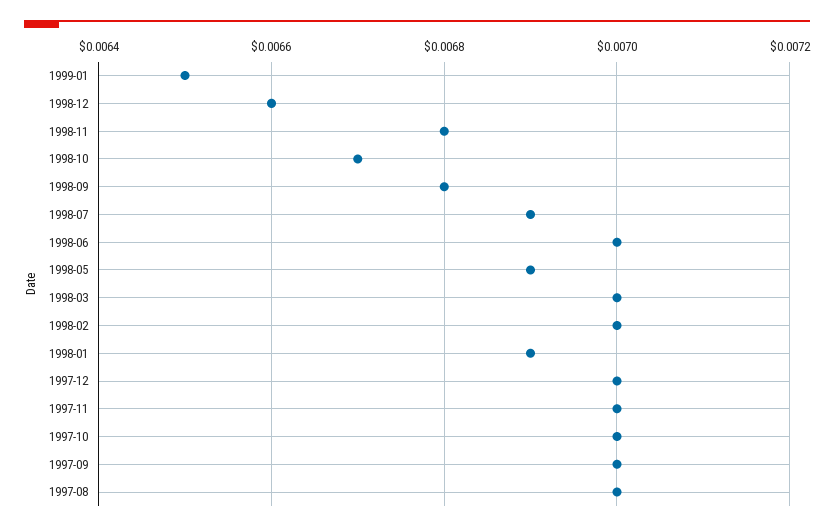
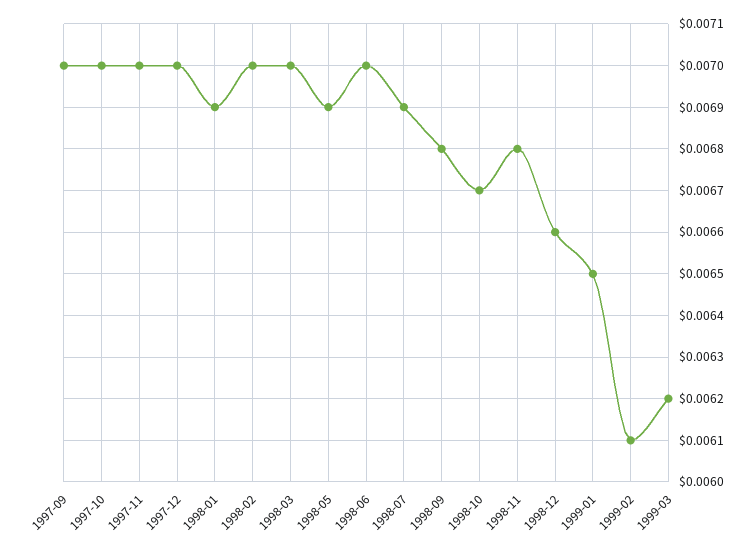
1997-08: 0.007 -> none
1999-02: none -> 0.0061
1999-03: none -> 0.0062

